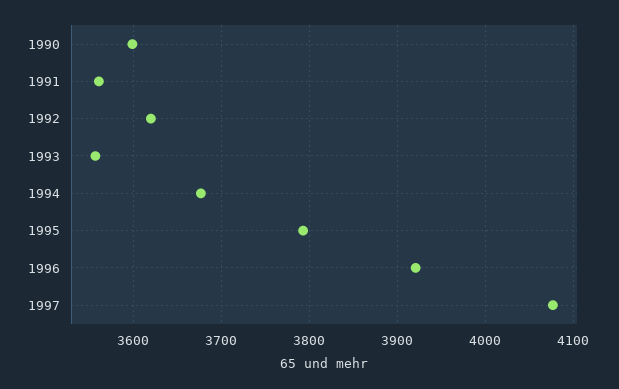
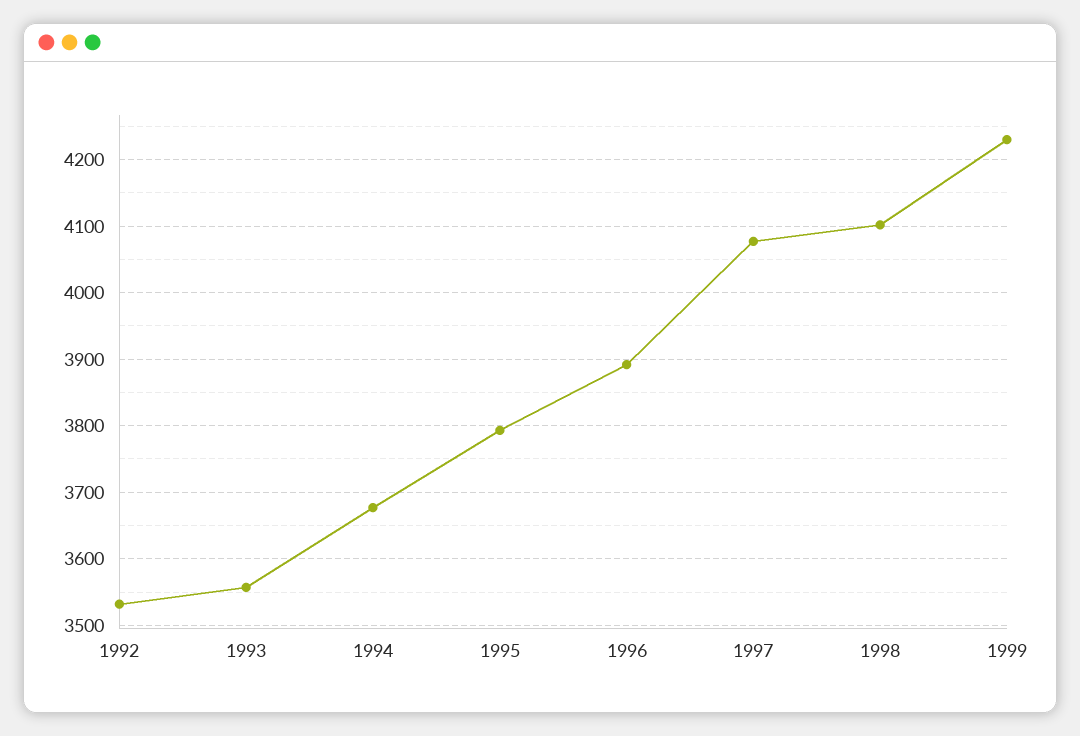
1990: 3600 -> none
1991: 3560 -> none
1992: 3620 -> 3530
1996: 3920 -> 3890
1998: none -> 4100
1999: none -> 4230

